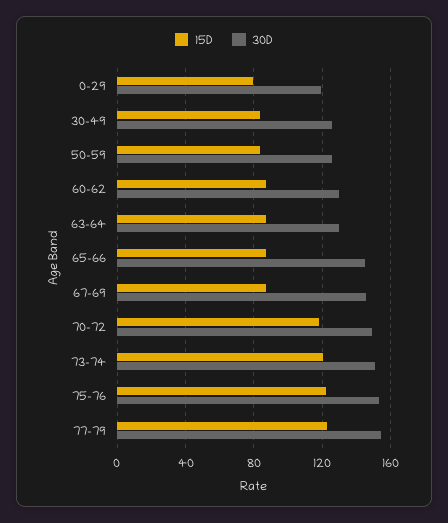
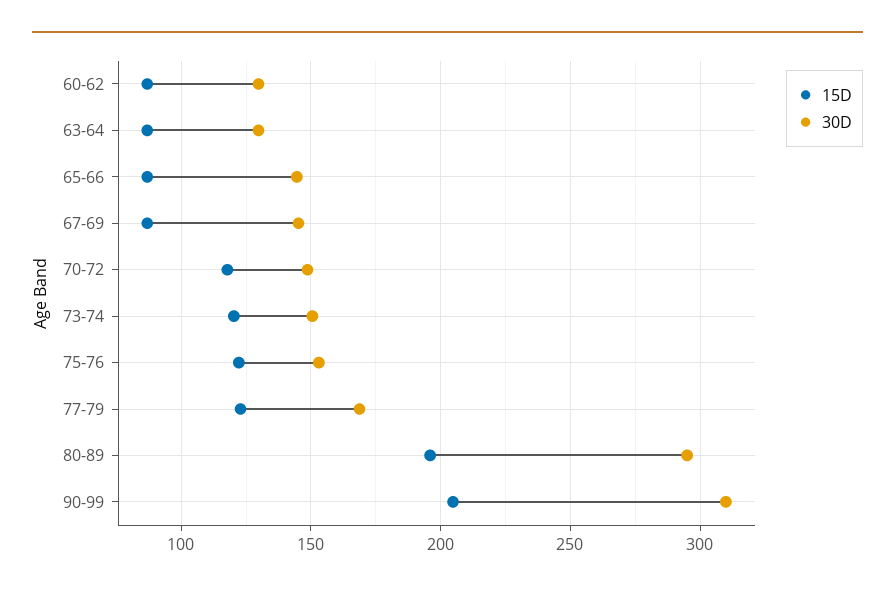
15D, 0-29: 80 -> none
30D, 0-29: 120 -> none
15D, 30-49: 85 -> none
30D, 30-49: 125 -> none
15D, 50-59: 85 -> none
30D, 50-59: 125 -> none
30D, 77-79: 155 -> 170
15D, 80-89: none -> 195
30D, 80-89: none -> 295
15D, 90-99: none -> 205
30D, 90-99: none -> 310

